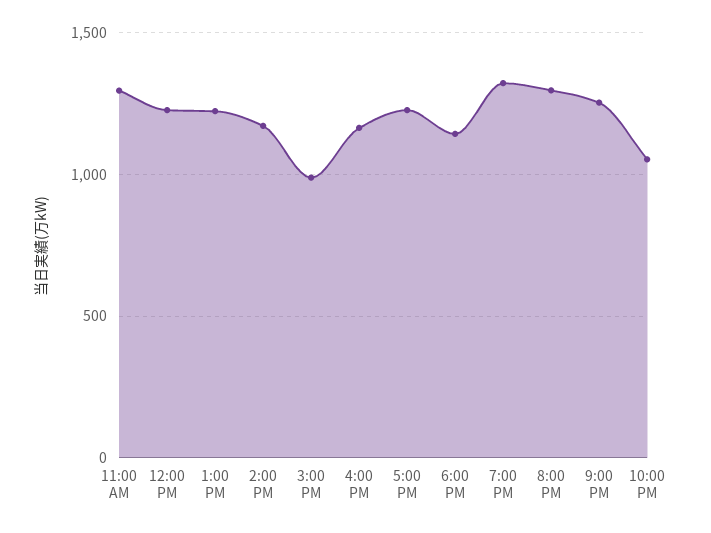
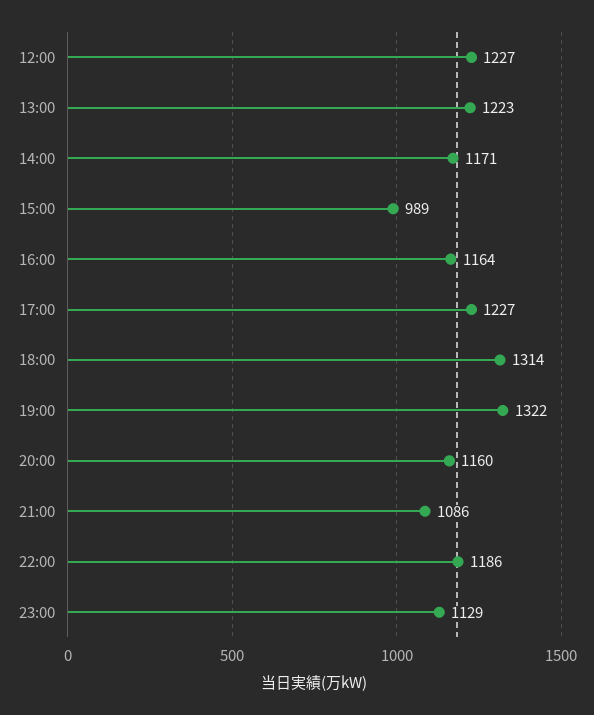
11:00 AM: 1300 -> none
6:00 PM: 1150 -> 1314
8:00 PM: 1300 -> 1160
9:00 PM: 1250 -> 1086
10:00 PM: 1050 -> 1186
23:00: none -> 1129

